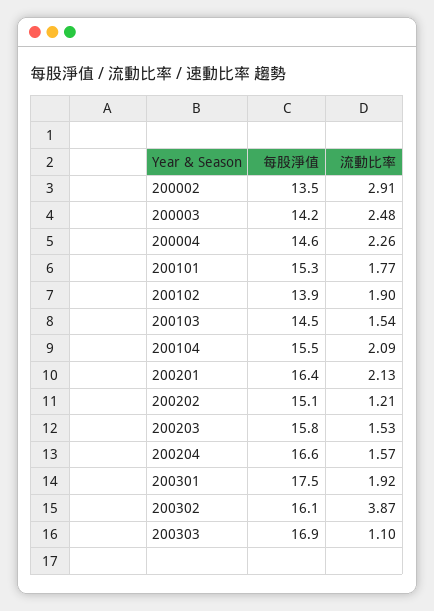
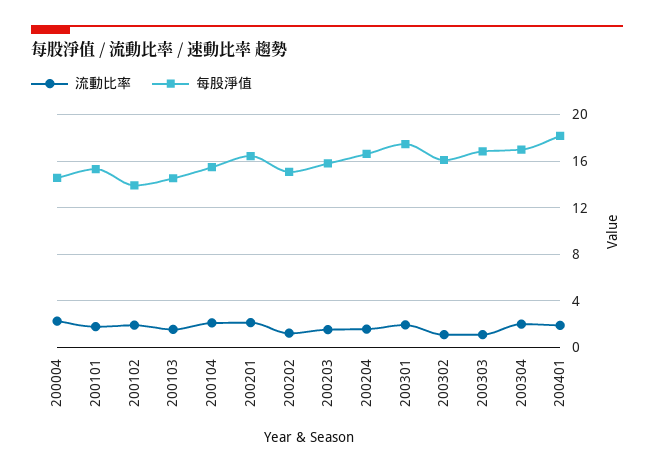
每股淨值, 200002: 13.5 -> none
流動比率, 200002: 2.91 -> none
每股淨值, 200003: 14.2 -> none
流動比率, 200003: 2.48 -> none
流動比率, 200302: 3.87 -> 1
流動比率, 200304: none -> 2
每股淨值, 200304: none -> 17
流動比率, 200401: none -> 2
每股淨值, 200401: none -> 18

